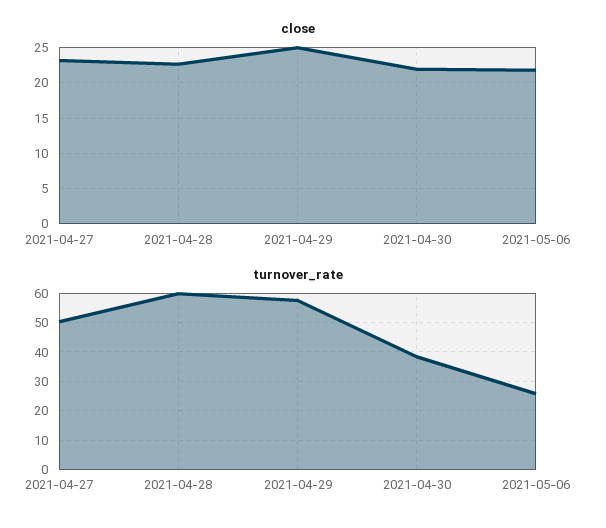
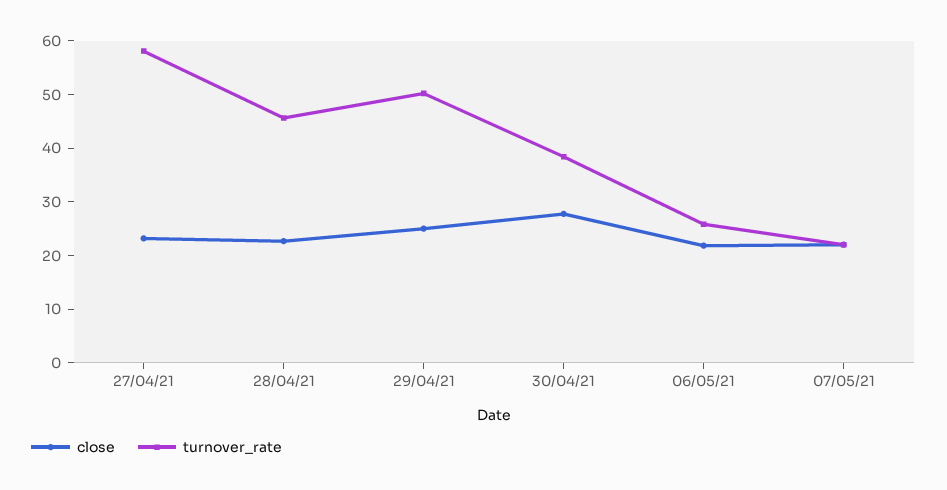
close, 2021-04-30: 22 -> 28
turnover_rate, 2021-04-27: 50 -> 58
turnover_rate, 2021-04-28: 60 -> 46
turnover_rate, 2021-04-29: 57.5 -> 50
close, 07/05/21: none -> 22
turnover_rate, 07/05/21: none -> 22

